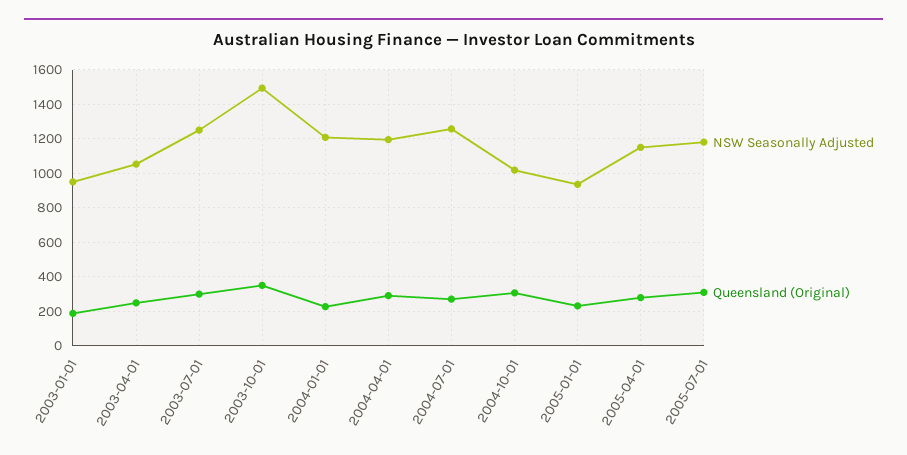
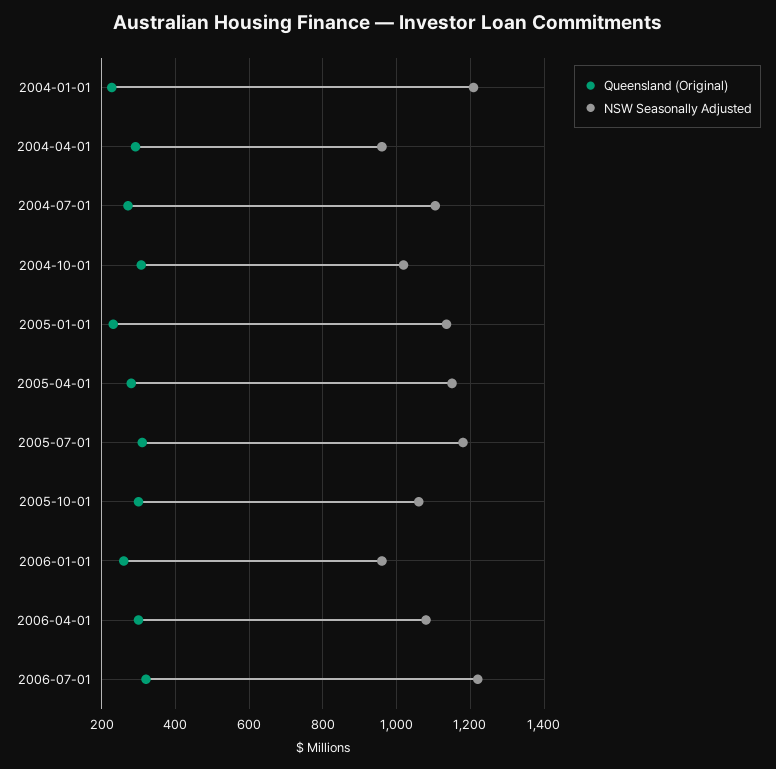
NSW Seasonally Adjusted, 2003-01-01: 950 -> none
Queensland (Original), 2003-01-01: 200 -> none
NSW Seasonally Adjusted, 2003-04-01: 1050 -> none
Queensland (Original), 2003-04-01: 250 -> none
NSW Seasonally Adjusted, 2003-07-01: 1250 -> none
Queensland (Original), 2003-07-01: 300 -> none
NSW Seasonally Adjusted, 2003-10-01: 1500 -> none
Queensland (Original), 2003-10-01: 350 -> none
NSW Seasonally Adjusted, 2004-04-01: 1200 -> 960
NSW Seasonally Adjusted, 2004-07-01: 1250 -> 1100
NSW Seasonally Adjusted, 2005-01-01: 950 -> 1140
Queensland (Original), 2005-10-01: none -> 300
NSW Seasonally Adjusted, 2005-10-01: none -> 1060
Queensland (Original), 2006-01-01: none -> 260
NSW Seasonally Adjusted, 2006-01-01: none -> 960
Queensland (Original), 2006-04-01: none -> 300
NSW Seasonally Adjusted, 2006-04-01: none -> 1080
Queensland (Original), 2006-07-01: none -> 320
NSW Seasonally Adjusted, 2006-07-01: none -> 1220

